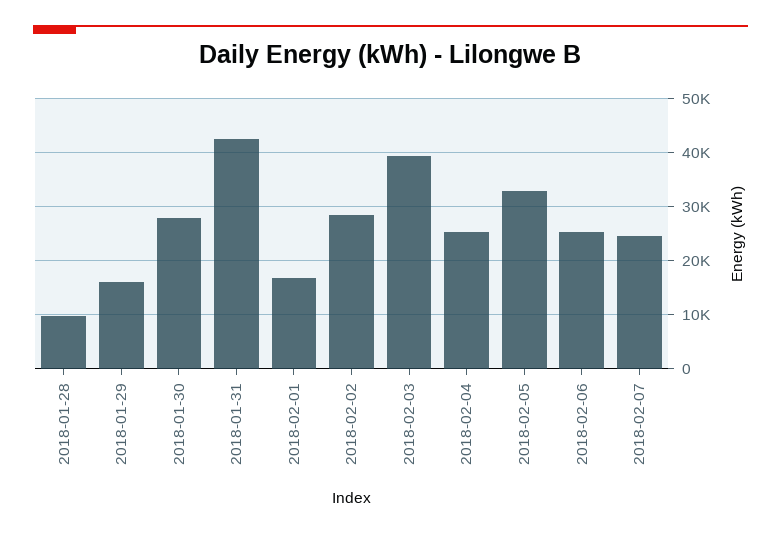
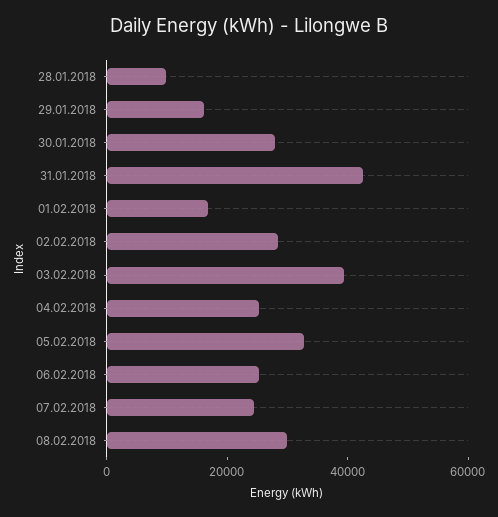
08.02.2018: none -> 30000

